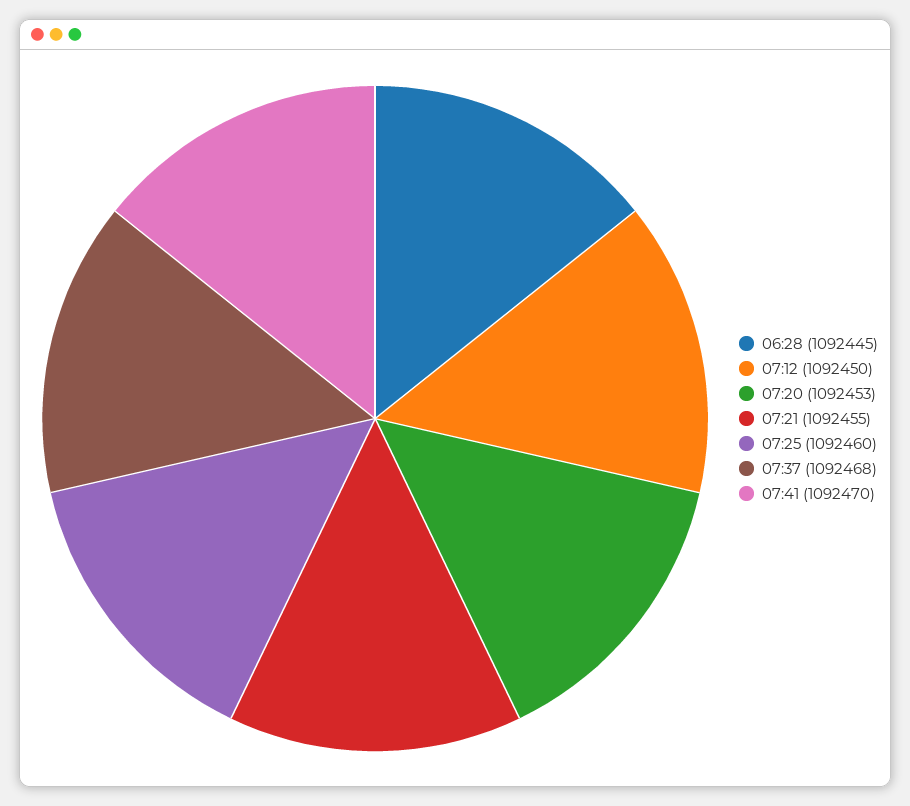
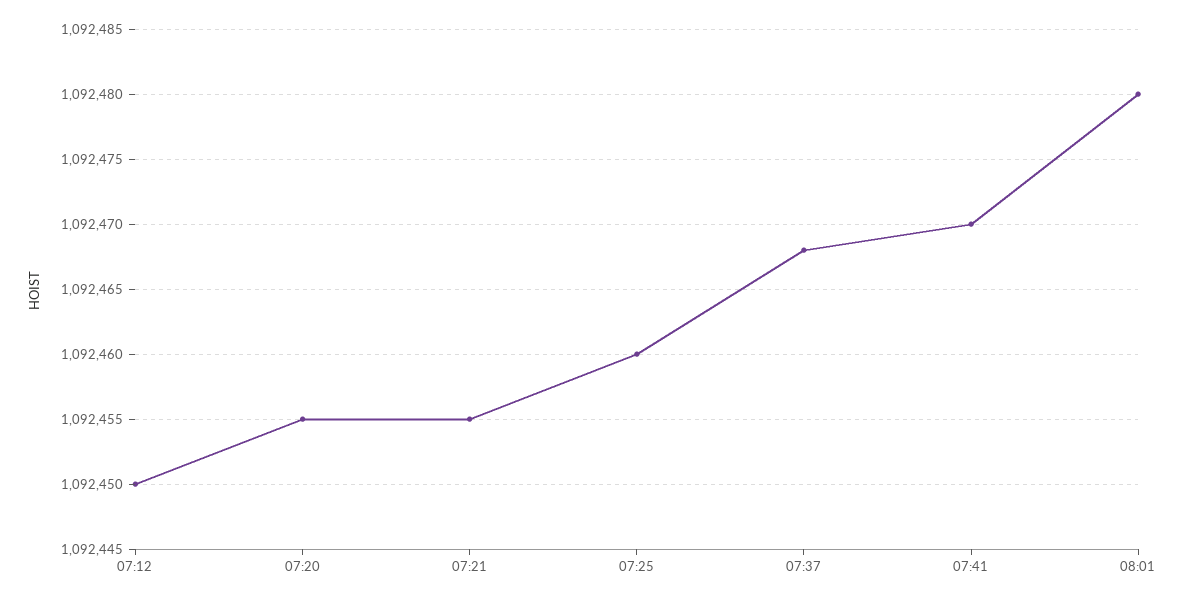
06:28: 1092445 -> none
07:20: 1092453 -> 1092455
08:01: none -> 1092480

